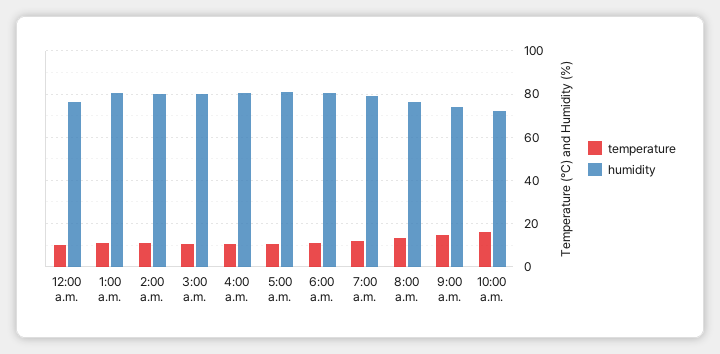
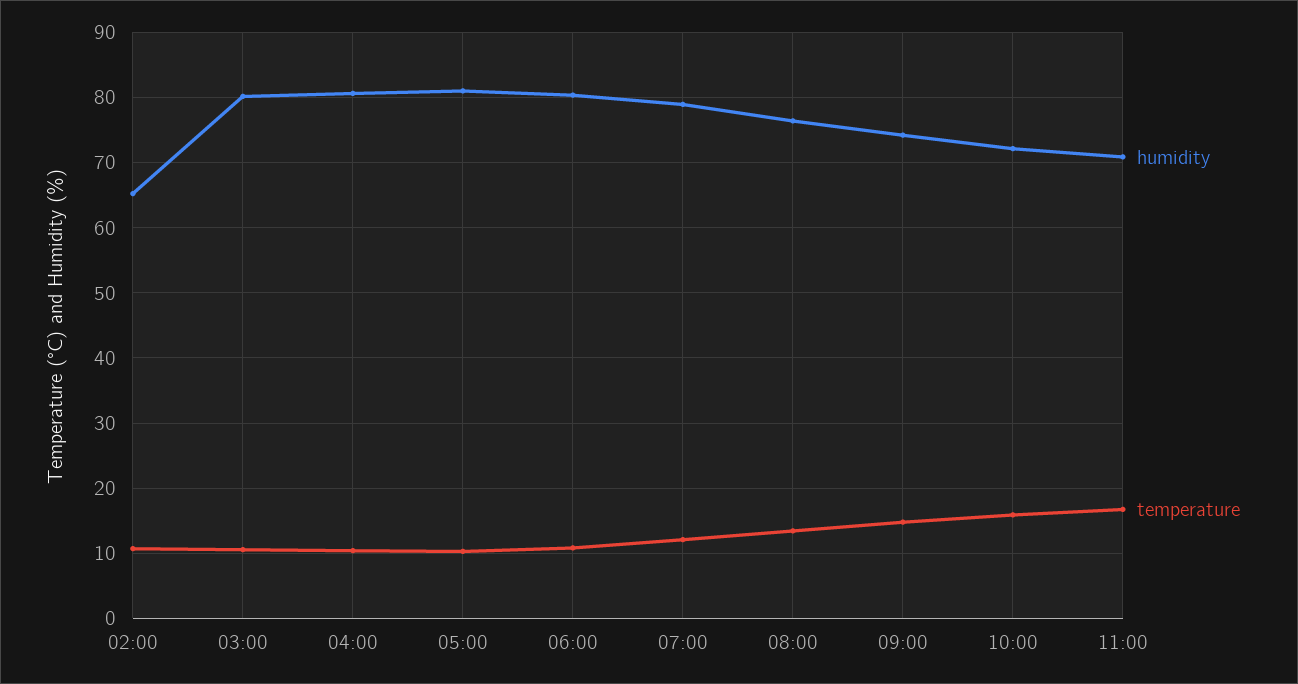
temperature, 12:00 a.m.: 10 -> none
humidity, 12:00 a.m.: 75 -> none
temperature, 1:00 a.m.: 10 -> none
humidity, 1:00 a.m.: 80 -> none
humidity, 2:00 a.m.: 80 -> 65
humidity, 11:00: none -> 71
temperature, 11:00: none -> 17

